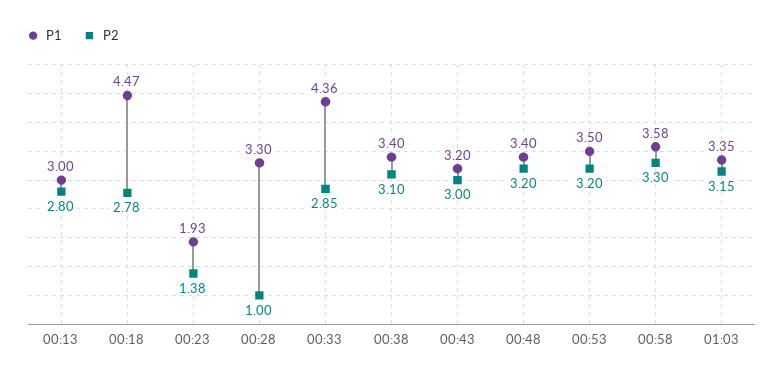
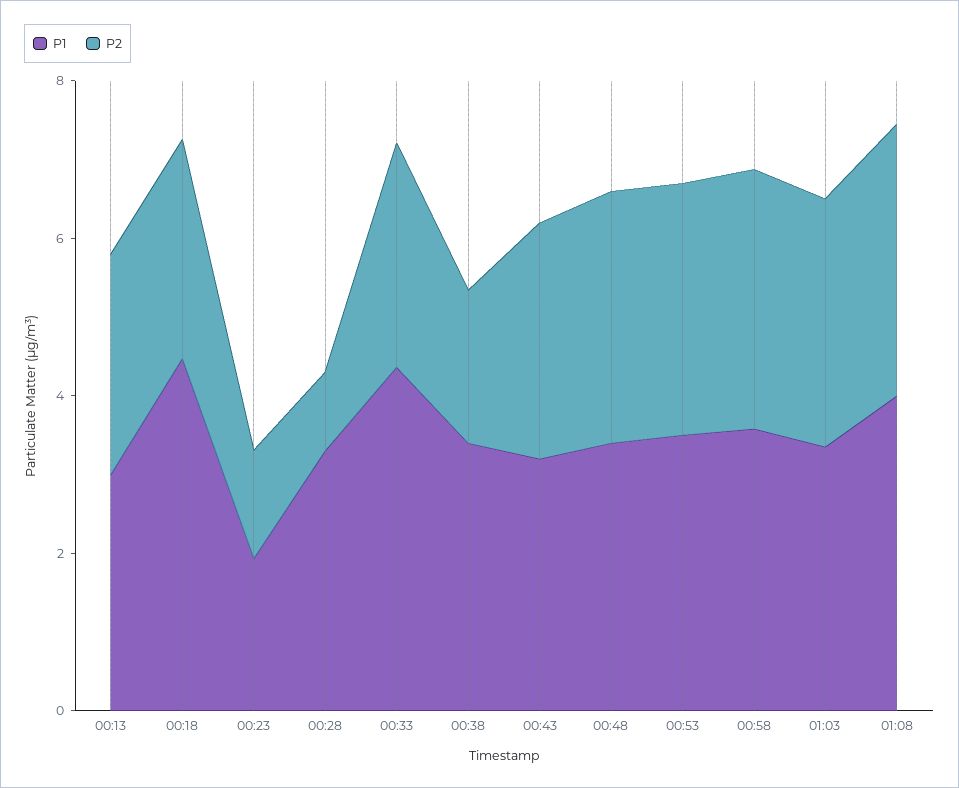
P2, 00:38: 3.1 -> 2
P1, 01:08: none -> 4
P2, 01:08: none -> 3.5

